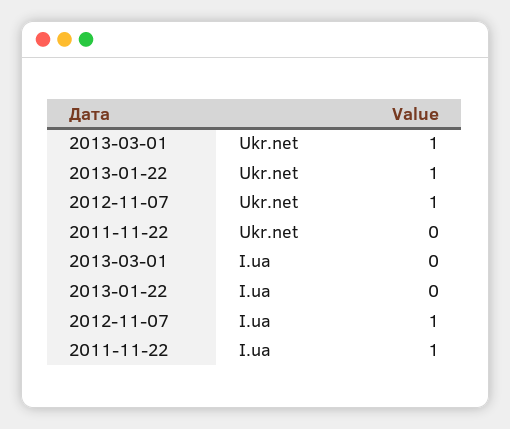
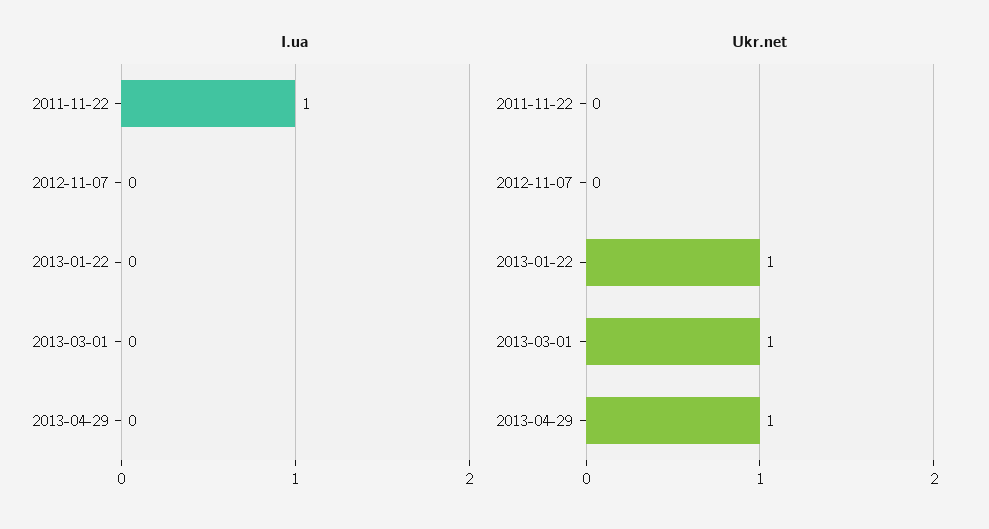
Ukr.net, 2012-11-07: 1 -> 0
I.ua, 2012-11-07: 1 -> 0
I.ua, 2013-04-29: none -> 0
Ukr.net, 2013-04-29: none -> 1

